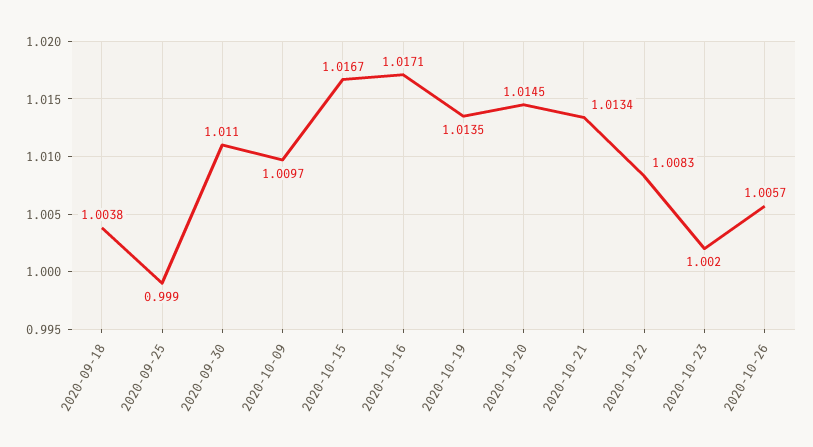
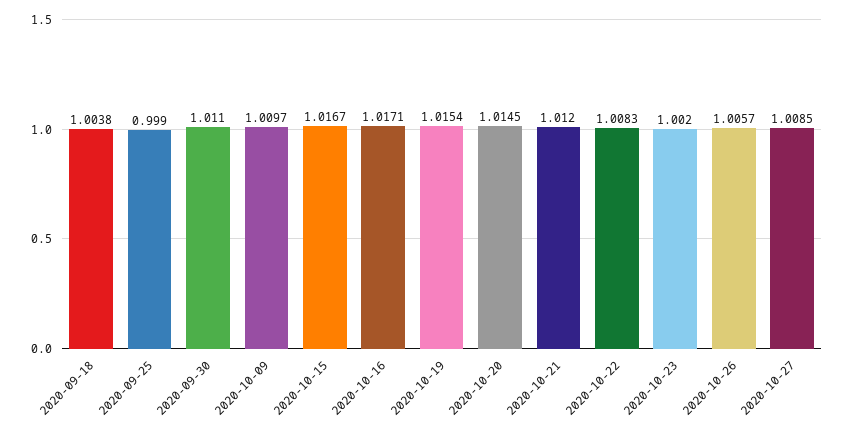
2020-10-19: 1.0135 -> 1.0154
2020-10-21: 1.0134 -> 1.012
2020-10-27: none -> 1.0085

